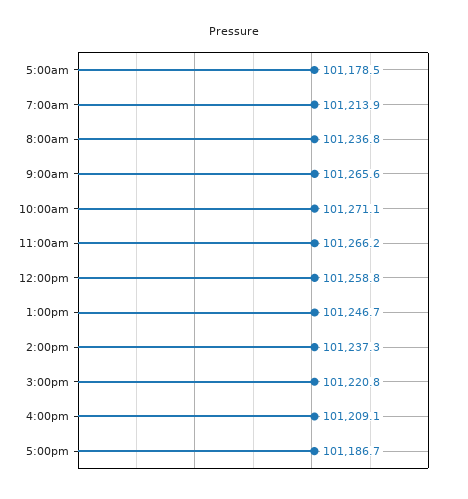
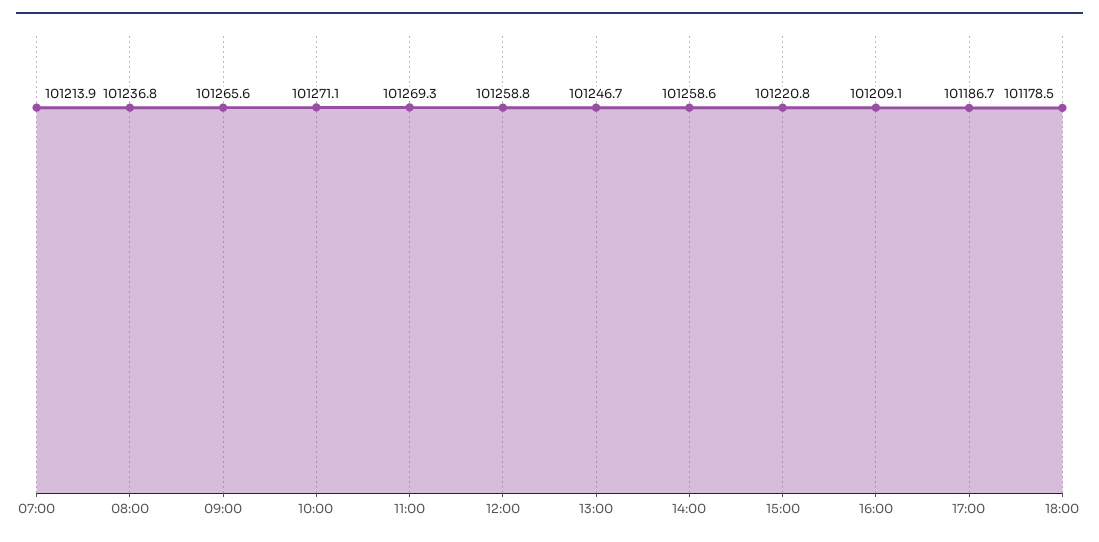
5:00am: 101178.5 -> none
11:00am: 101266.2 -> 101269.3
2:00pm: 101237.3 -> 101258.6
18:00: none -> 101178.5

